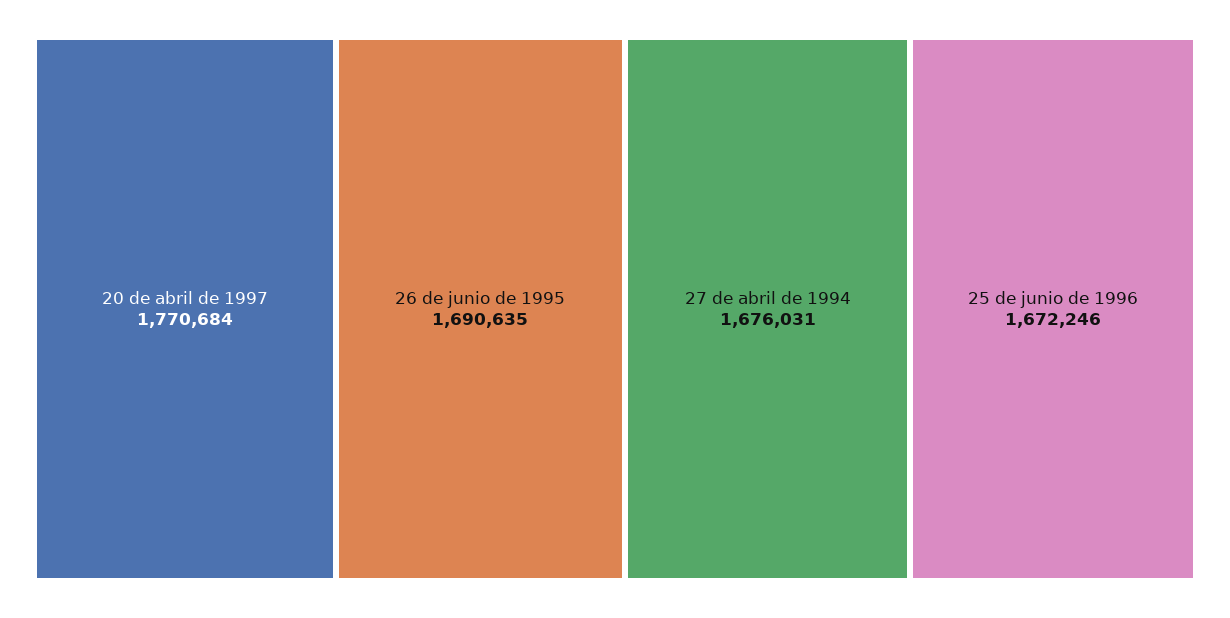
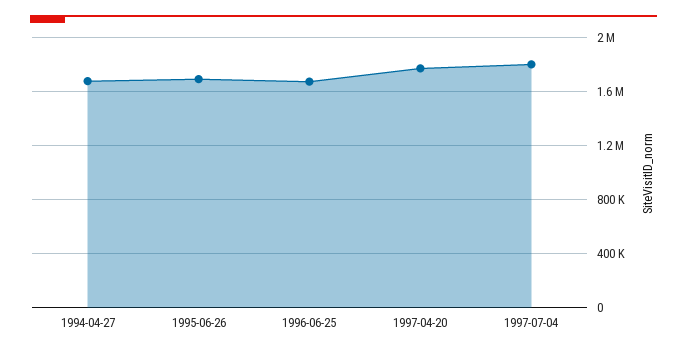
1997-07-04: none -> 1800000

